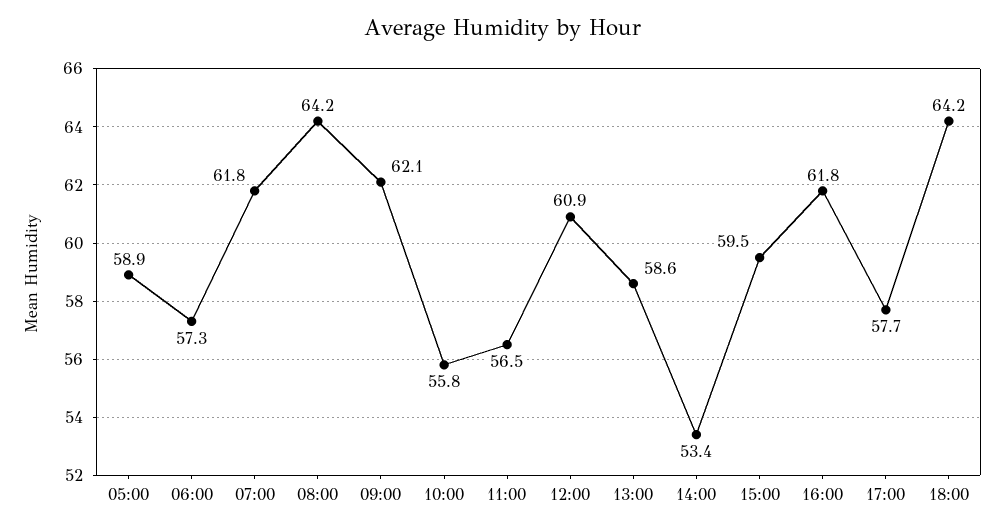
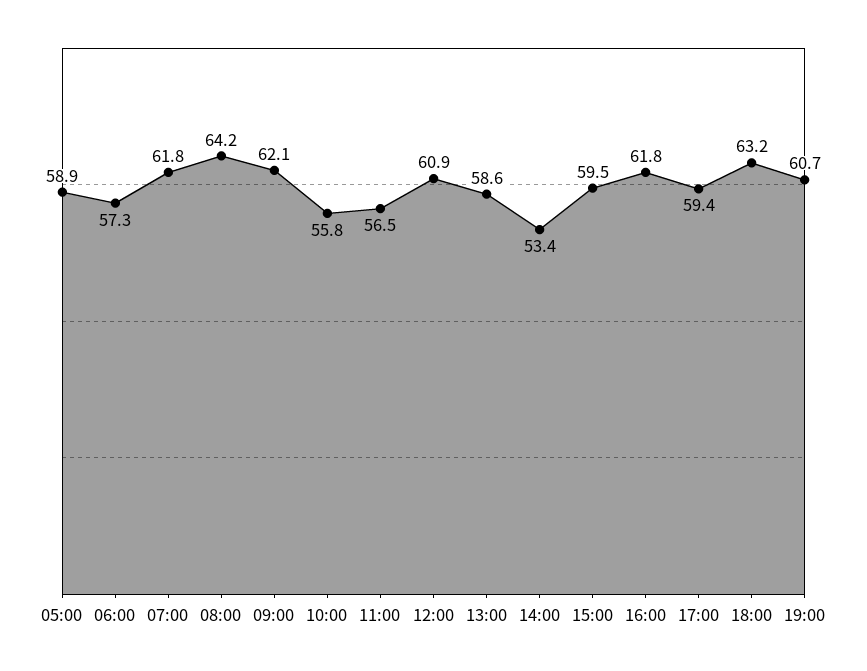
17:00: 57.7 -> 59.4
18:00: 64.2 -> 63.2
19:00: none -> 60.7

